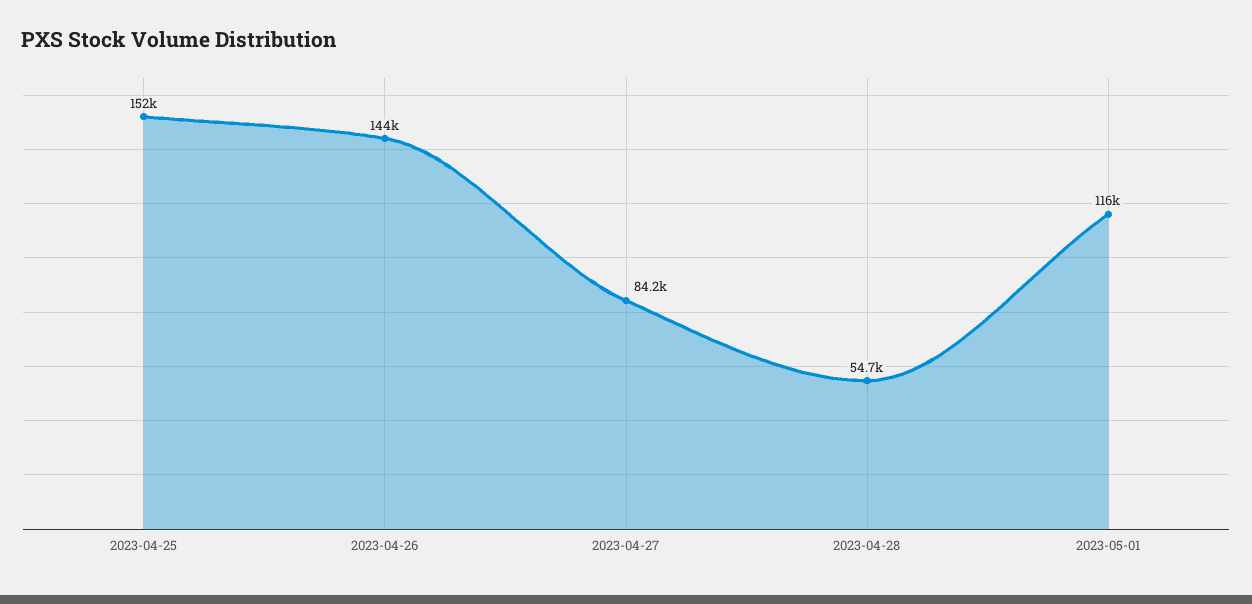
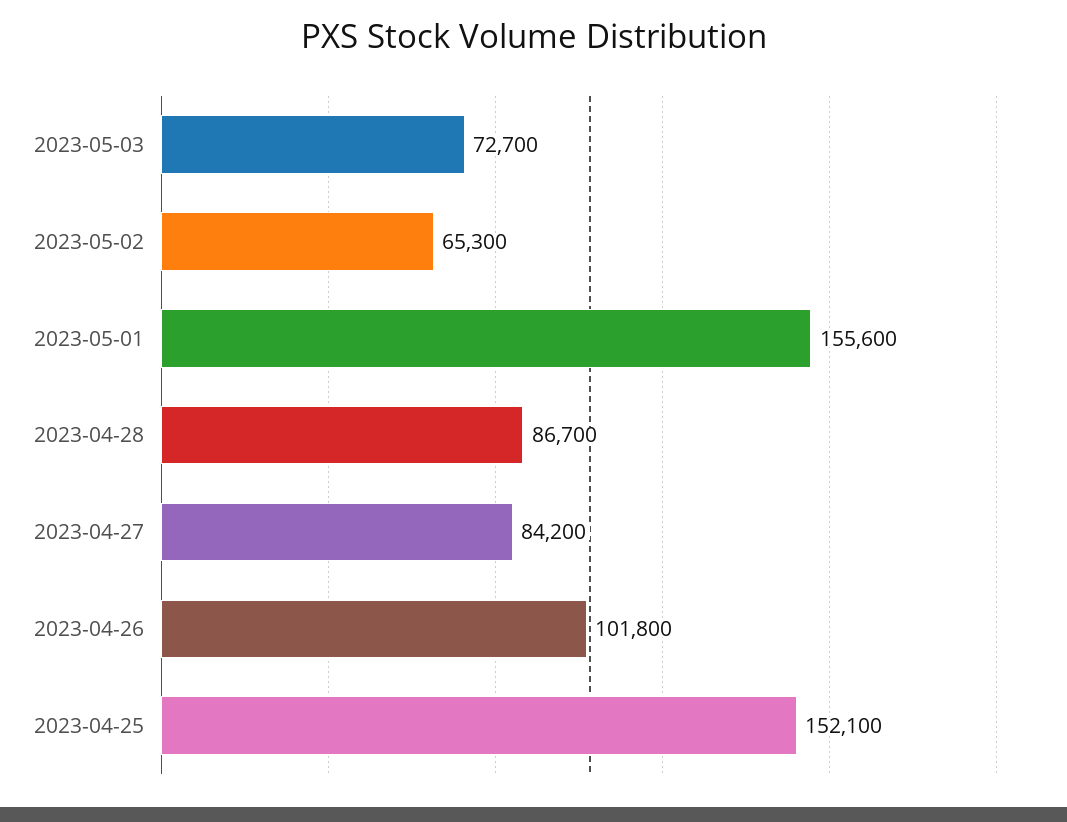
2023-04-26: 144000 -> 101800
2023-04-28: 54700 -> 86700
2023-05-01: 116000 -> 155600
2023-05-03: none -> 72700
2023-05-02: none -> 65300

